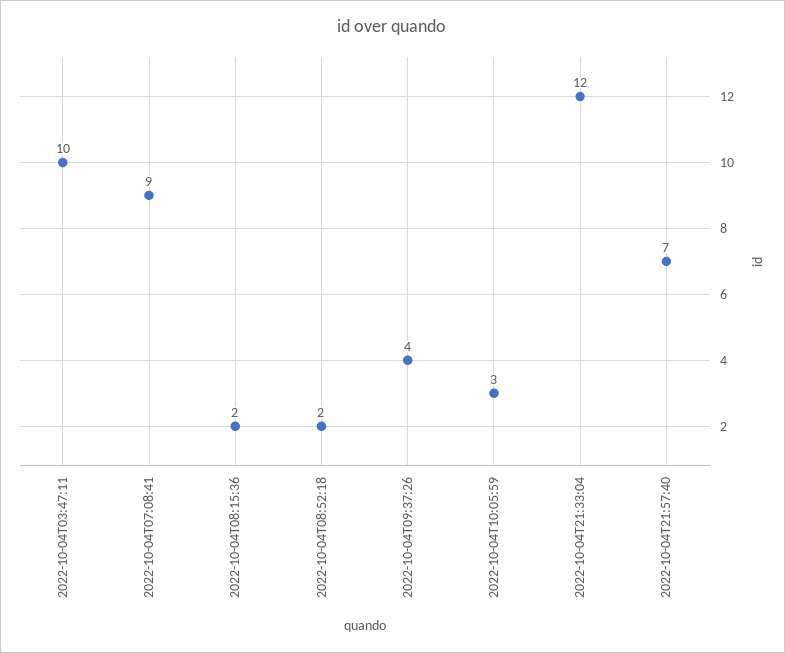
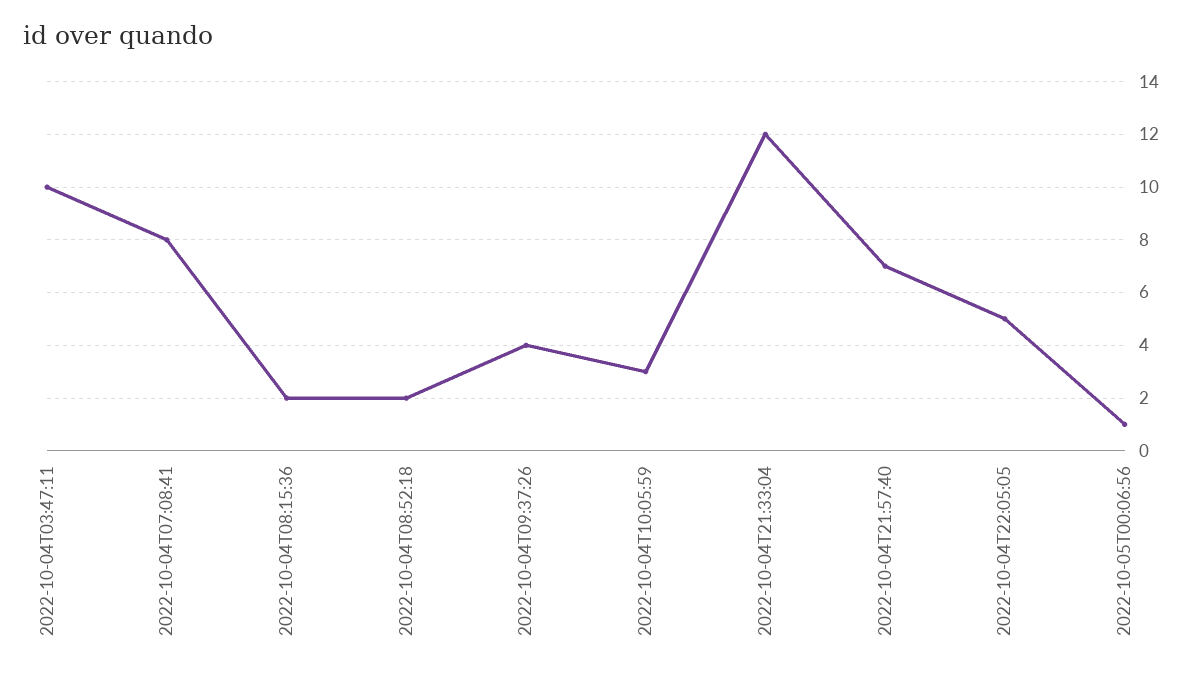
2022-10-04T07:08:41: 9 -> 8
2022-10-04T22:05:05: none -> 5
2022-10-05T00:06:56: none -> 1

